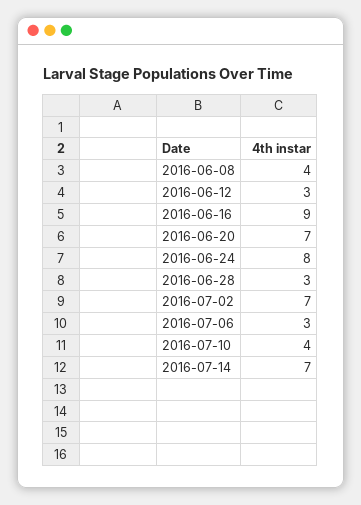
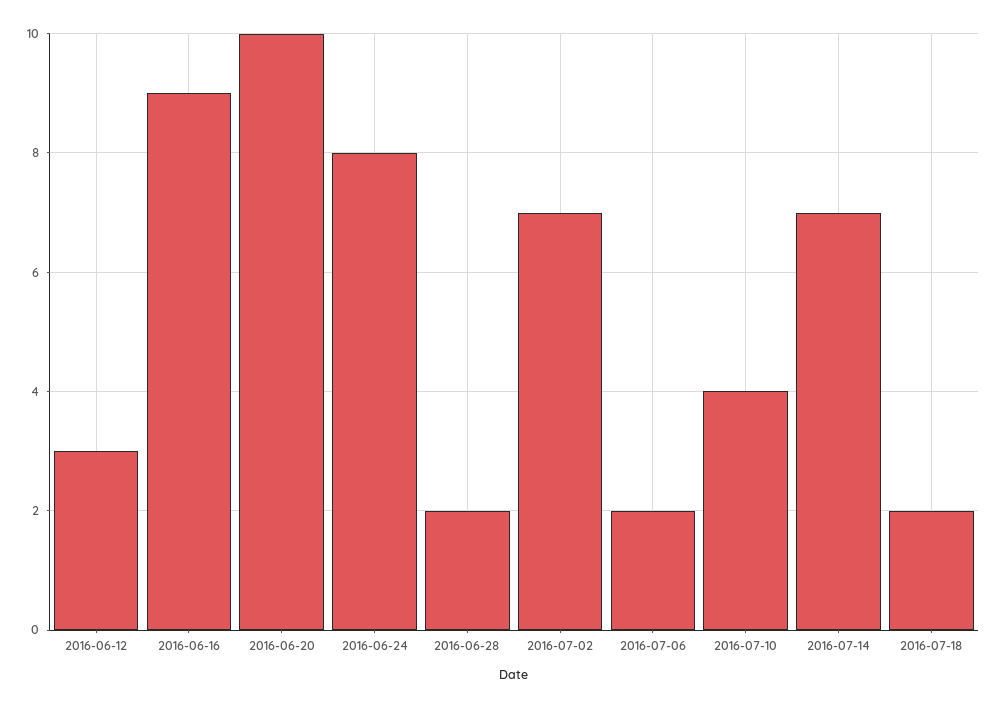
2016-06-08: 4 -> none
2016-06-20: 7 -> 10
2016-06-28: 3 -> 2
2016-07-06: 3 -> 2
2016-07-18: none -> 2

